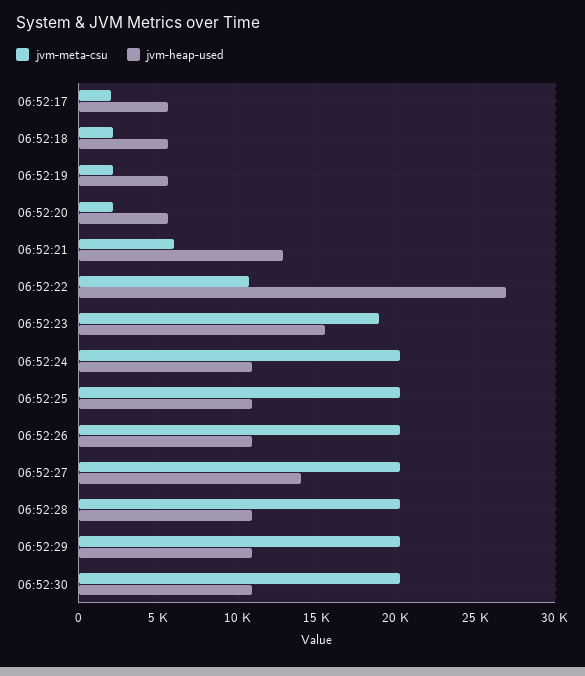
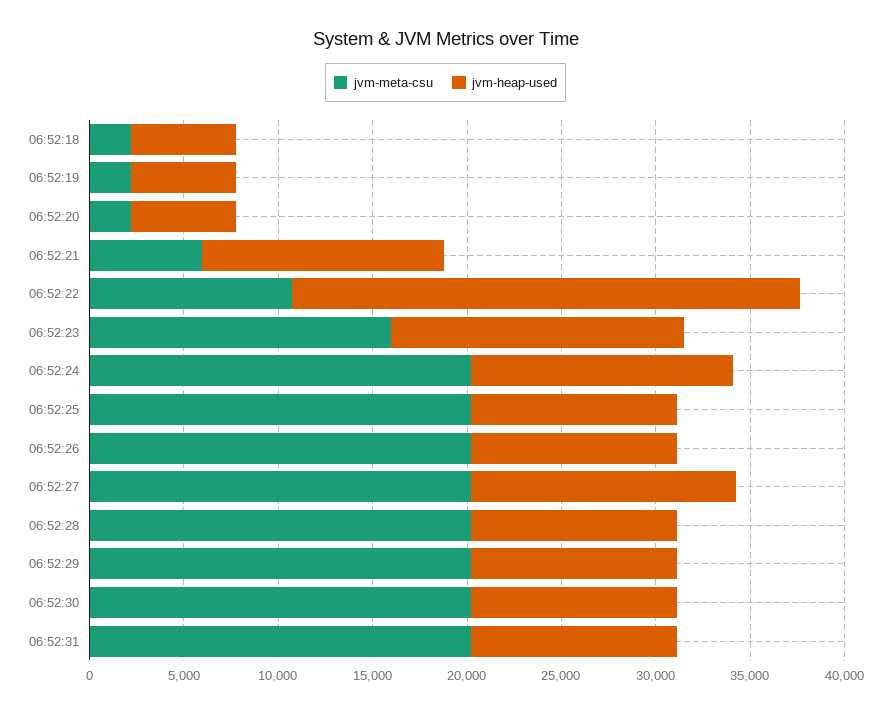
jvm-meta-csu, 06:52:17: 2000 -> none
jvm-heap-used, 06:52:17: 5500 -> none
jvm-meta-csu, 06:52:23: 19000 -> 16000
jvm-heap-used, 06:52:24: 11000 -> 14000
jvm-meta-csu, 06:52:31: none -> 20000
jvm-heap-used, 06:52:31: none -> 11000

